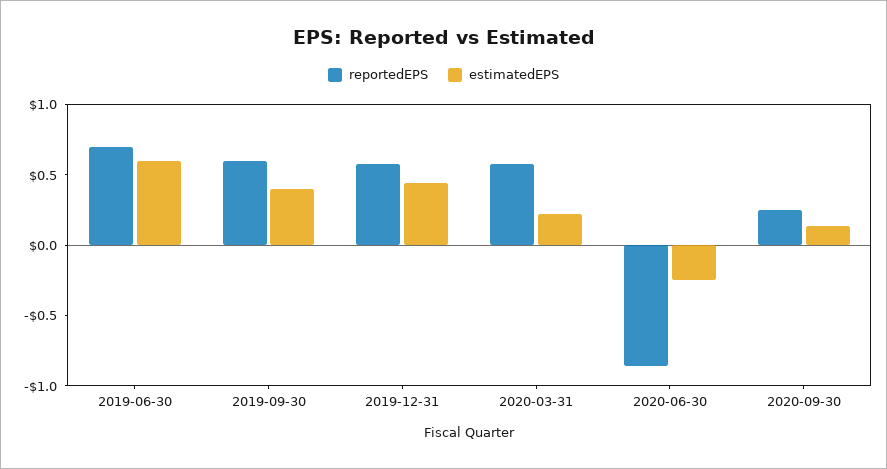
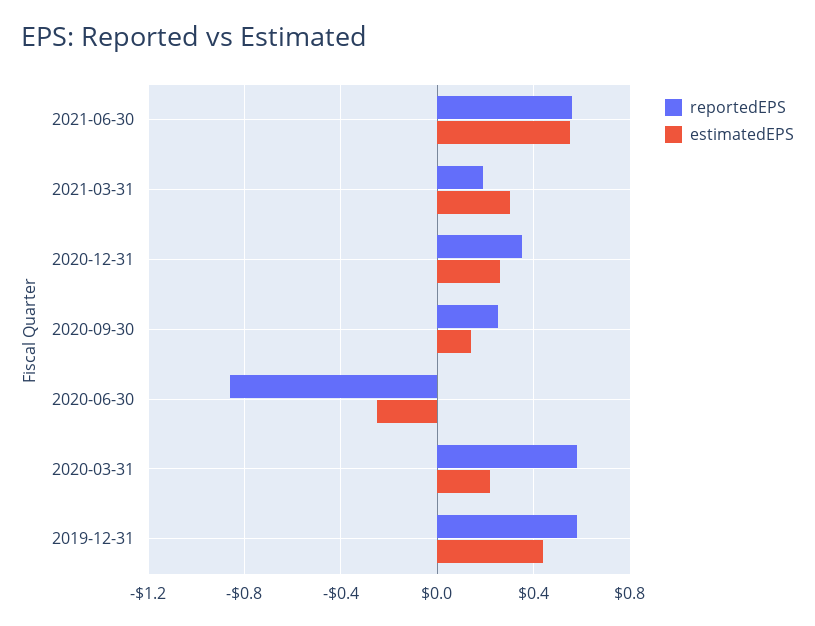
reportedEPS, 2019-06-30: 0.7 -> none
estimatedEPS, 2019-06-30: 0.6 -> none
reportedEPS, 2019-09-30: 0.6 -> none
estimatedEPS, 2019-09-30: 0.4 -> none
reportedEPS, 2021-06-30: none -> 0.55
estimatedEPS, 2021-06-30: none -> 0.55
reportedEPS, 2021-03-31: none -> 0.2
estimatedEPS, 2021-03-31: none -> 0.3
reportedEPS, 2020-12-31: none -> 0.35
estimatedEPS, 2020-12-31: none -> 0.25

